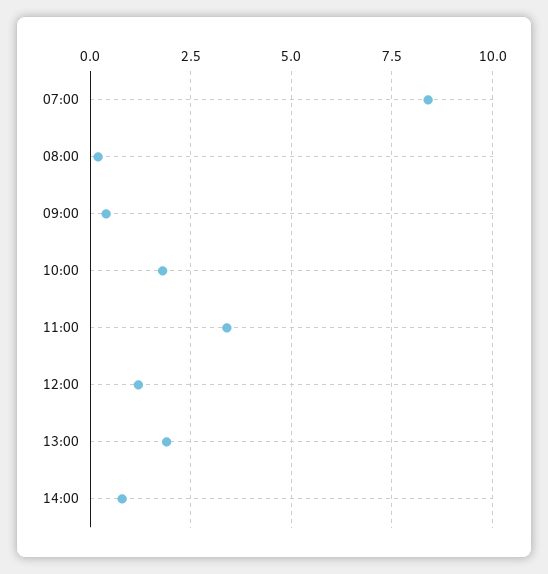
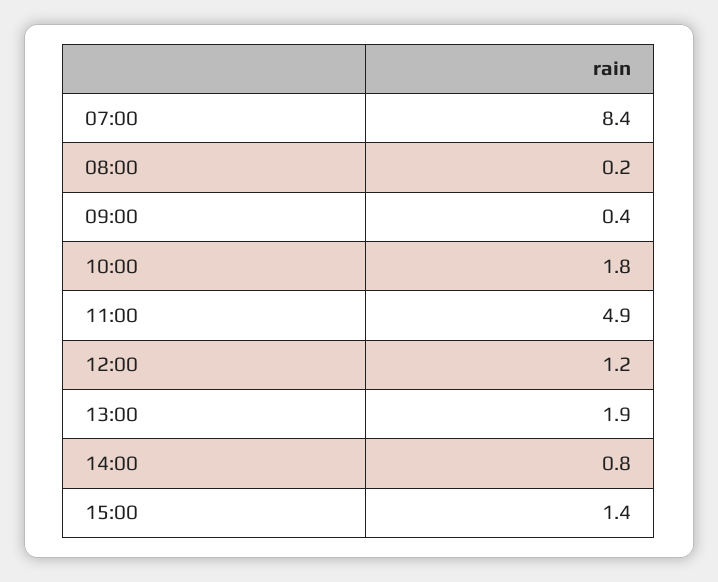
11:00: 3.5 -> 4.9
15:00: none -> 1.4

